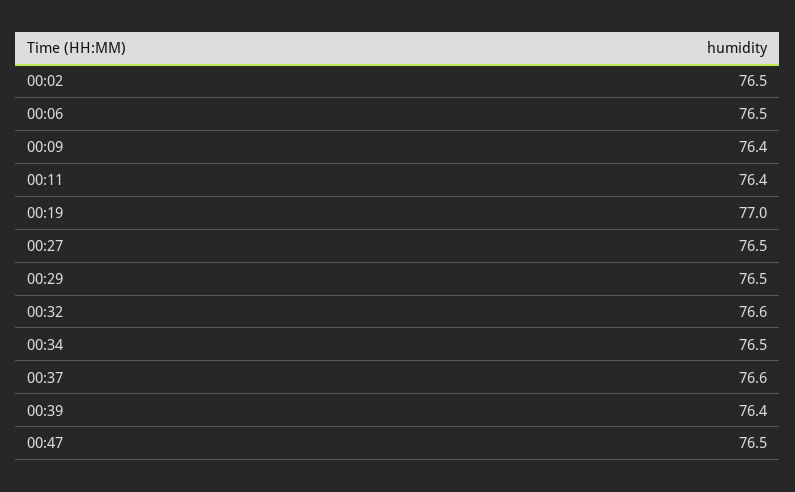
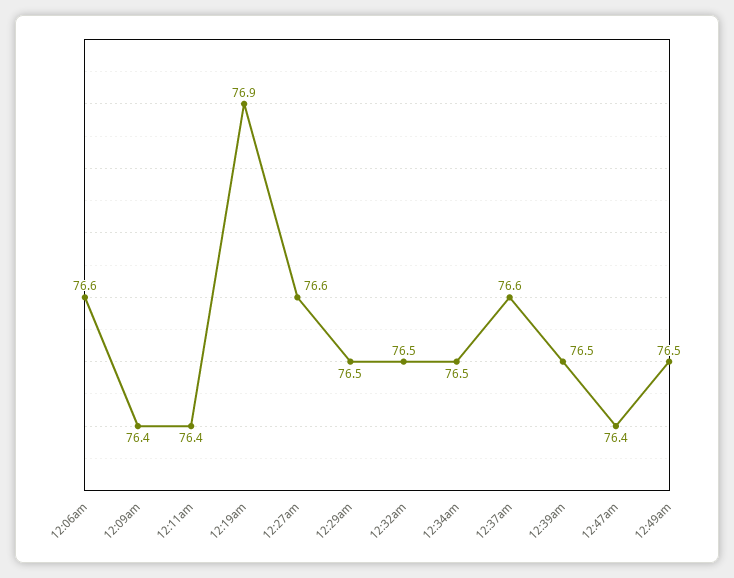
00:02: 76.5 -> none
00:06: 76.5 -> 76.6
00:19: 77 -> 76.9
00:27: 76.5 -> 76.6
00:32: 76.6 -> 76.5
00:39: 76.4 -> 76.5
00:47: 76.5 -> 76.4
12:49am: none -> 76.5

